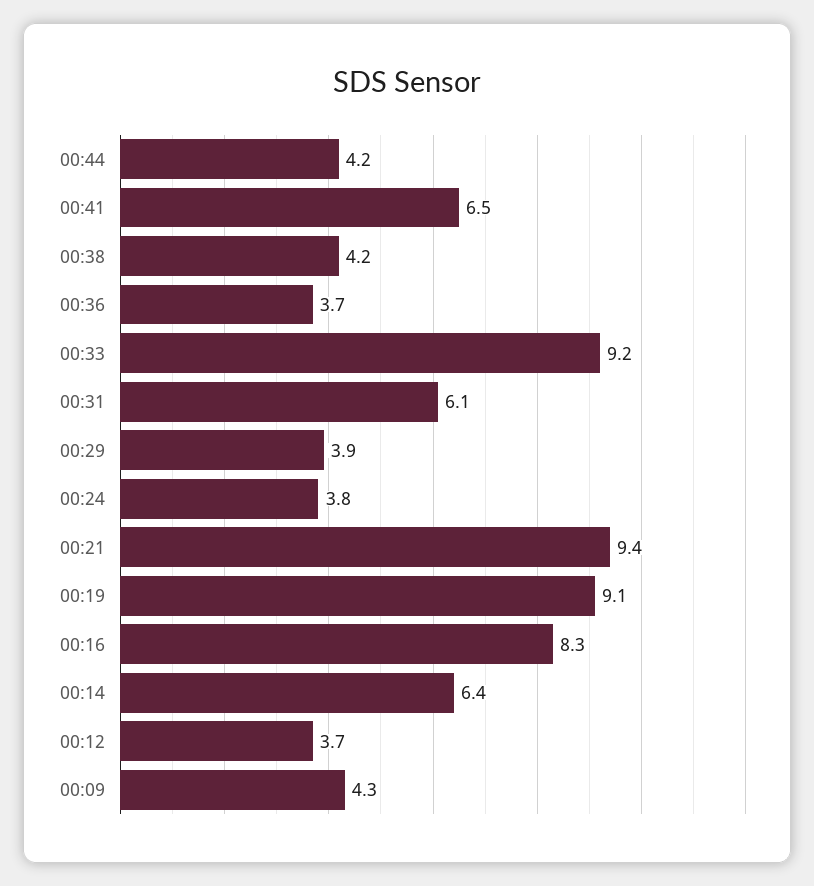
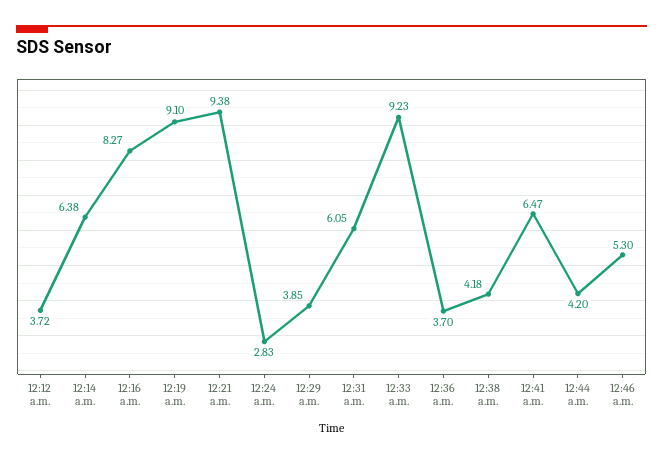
00:24: 3.8 -> 2.83
00:09: 4.3 -> none
12:46 a.m.: none -> 5.3

